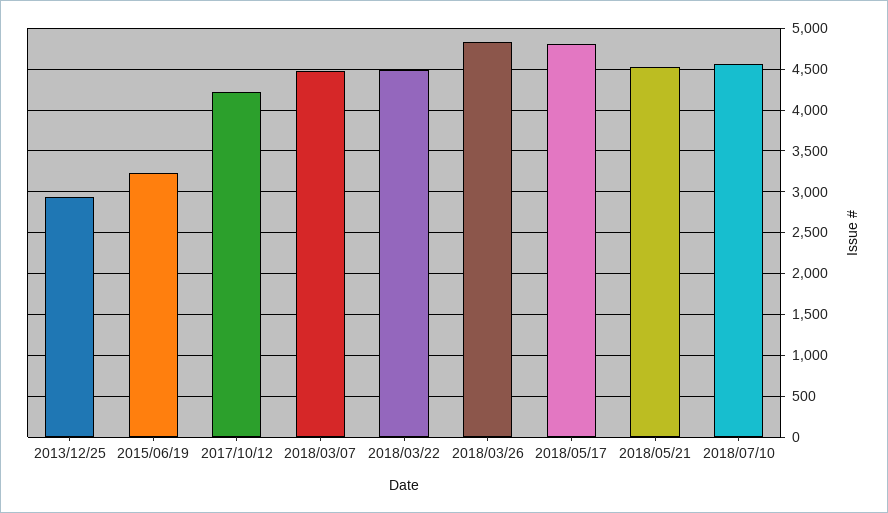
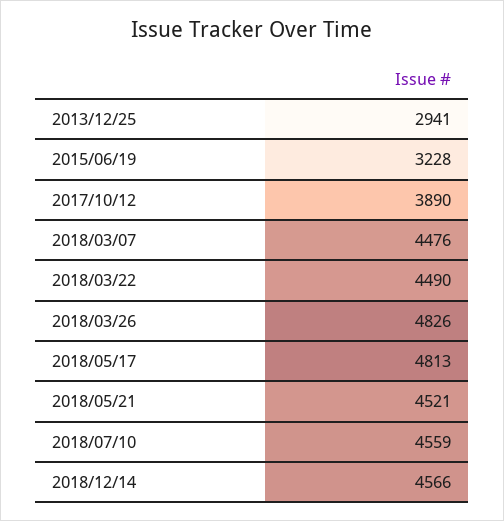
2017/10/12: 4200 -> 3890
2018/12/14: none -> 4566

